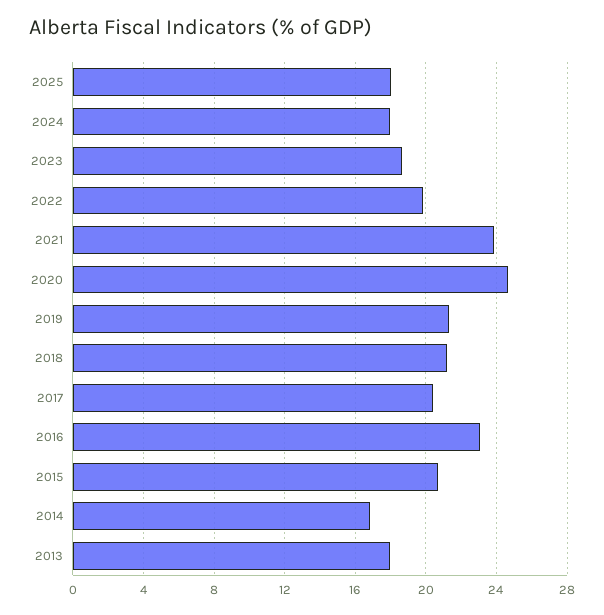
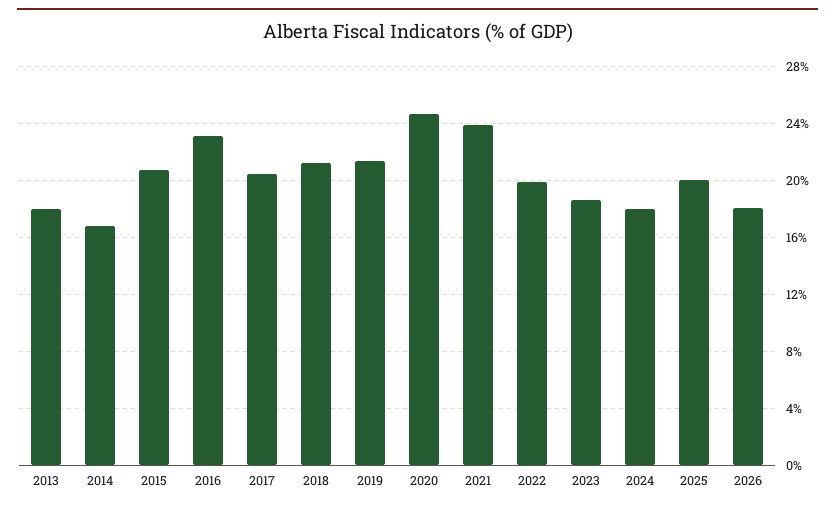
2025: 18 -> 20
2026: none -> 18

